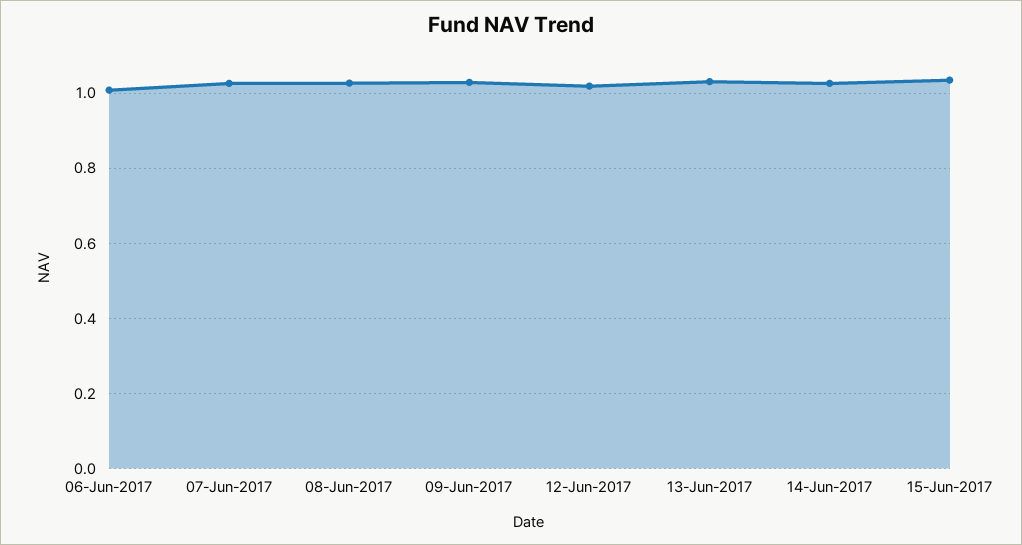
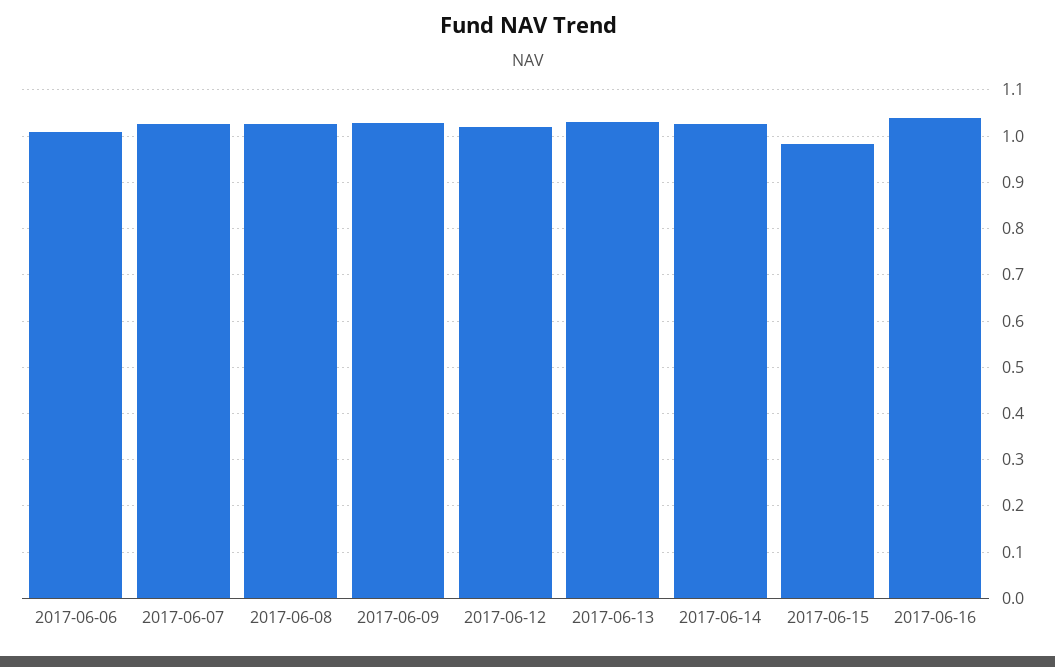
15-Jun-2017: 1.04 -> 0.98
2017-06-16: none -> 1.04

